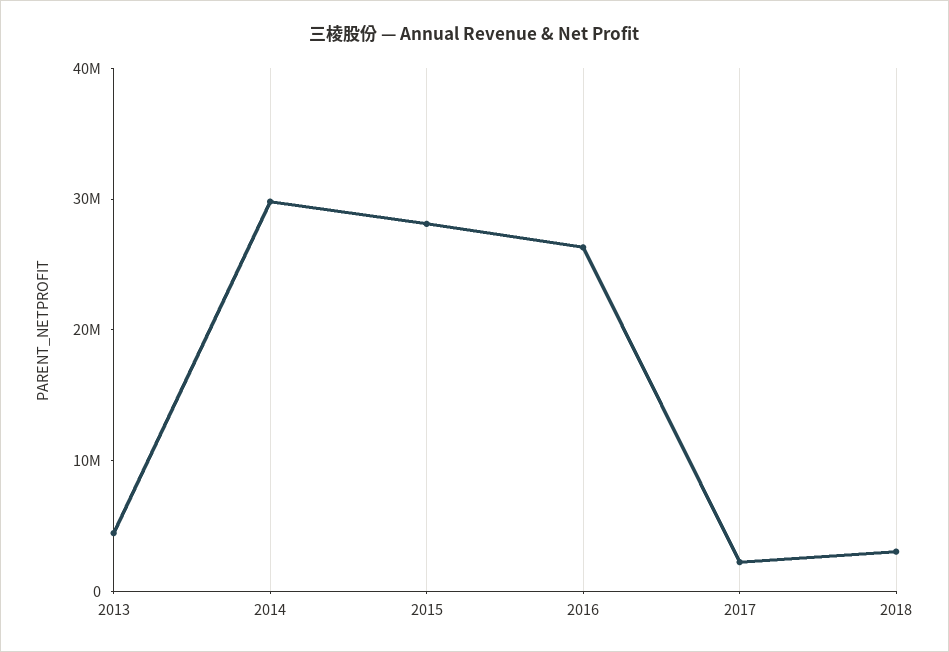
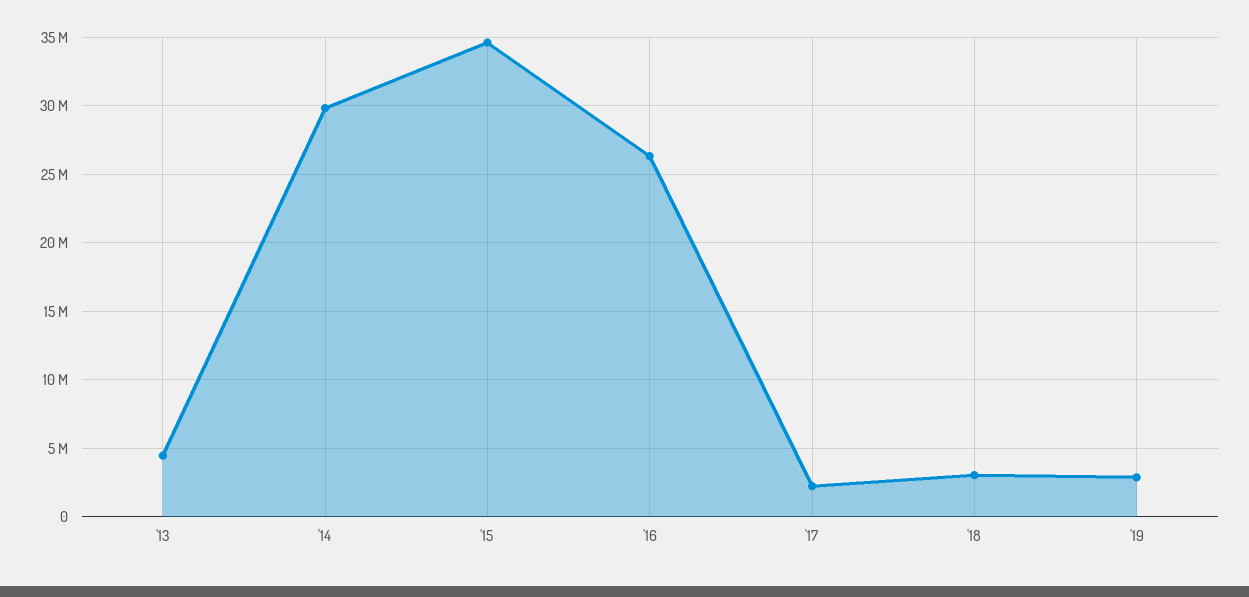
2015: 28000000 -> 34500000
'19: none -> 3000000

